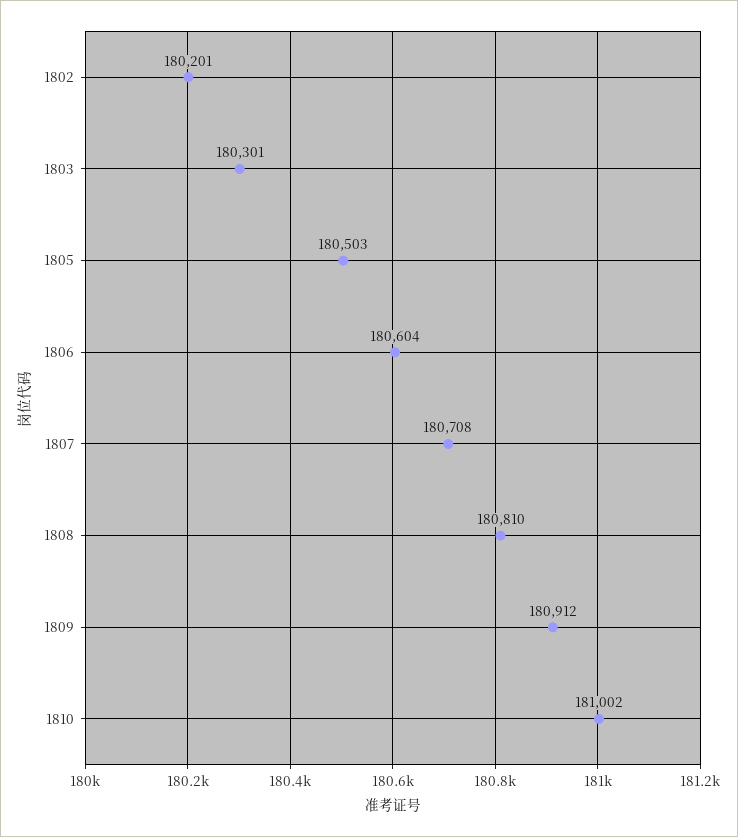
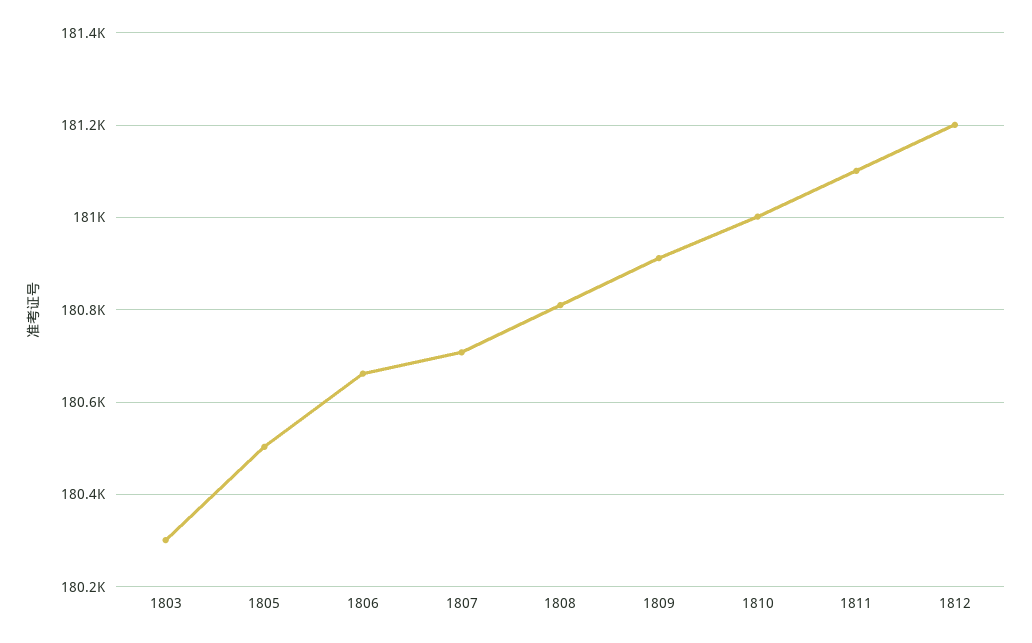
1802: 180201 -> none
1806: 180604 -> 180660
1811: none -> 181100
1812: none -> 181200

